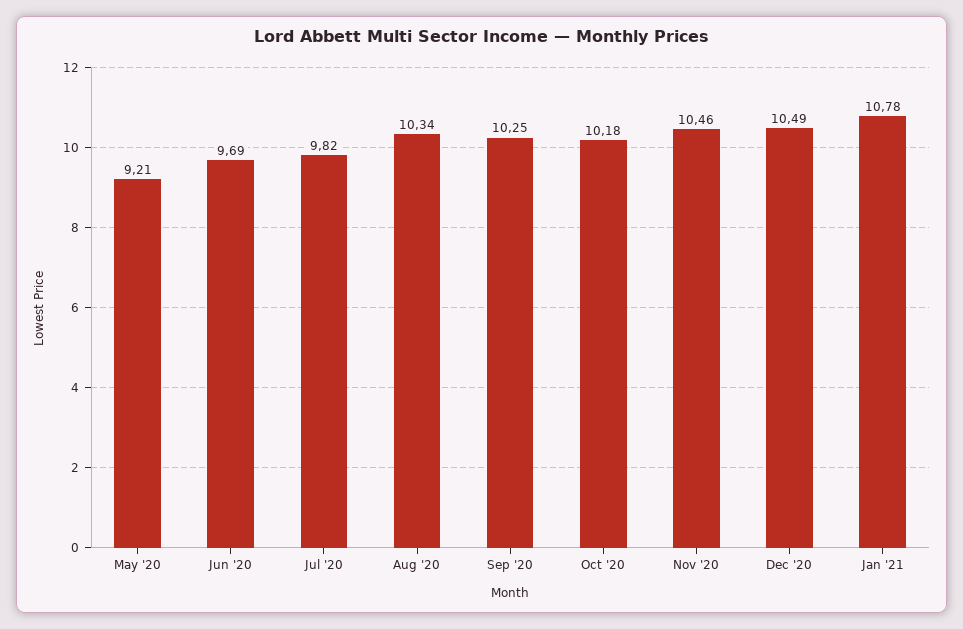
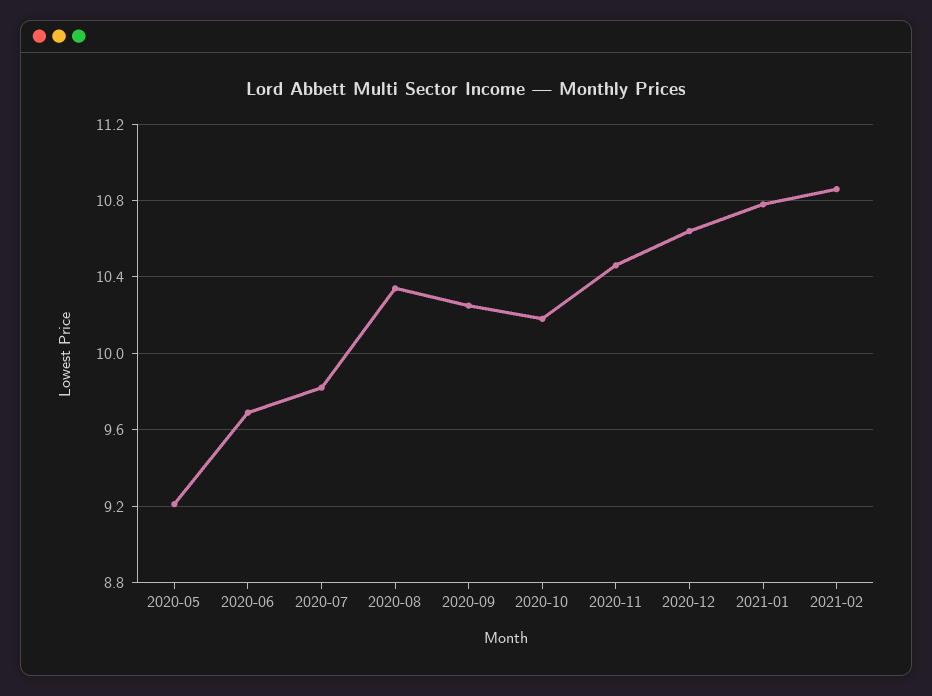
Dec '20: 10.49 -> 10.65
2021-02: none -> 10.85

